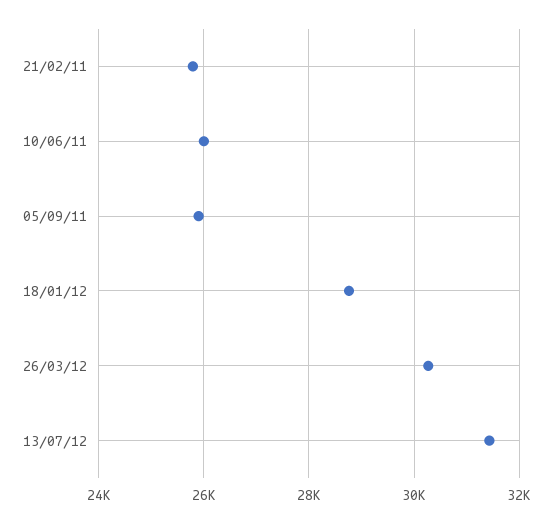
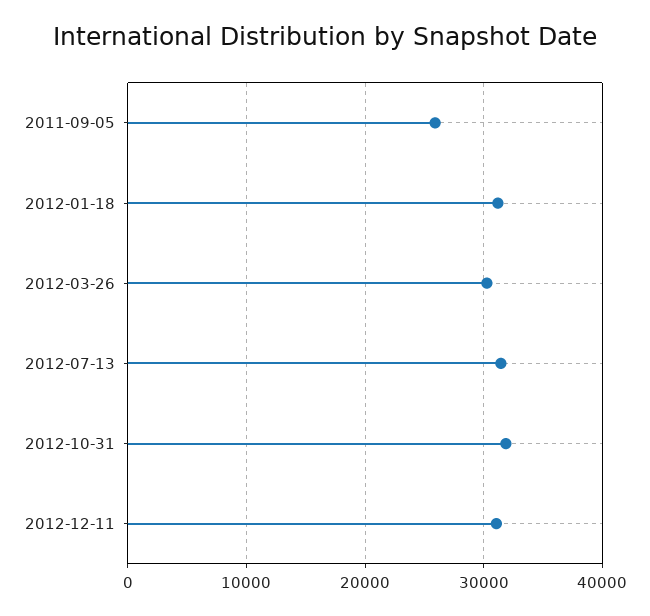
21/02/11: 25800 -> none
10/06/11: 26000 -> none
18/01/12: 28800 -> 31000
2012-10-31: none -> 32000
2012-12-11: none -> 31000

